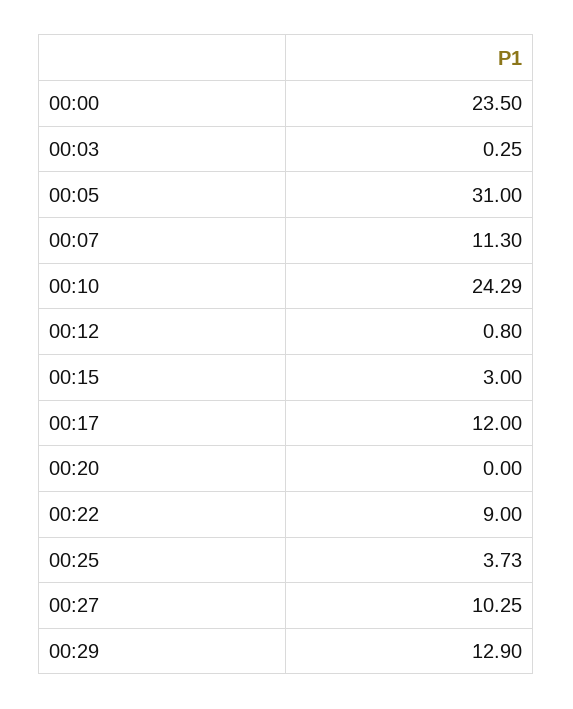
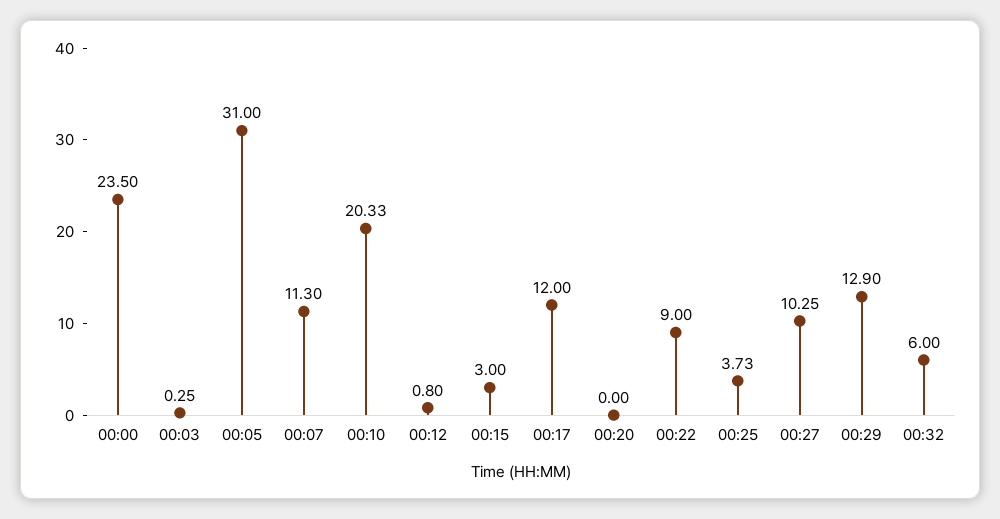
00:10: 24.29 -> 20.33
00:32: none -> 6

